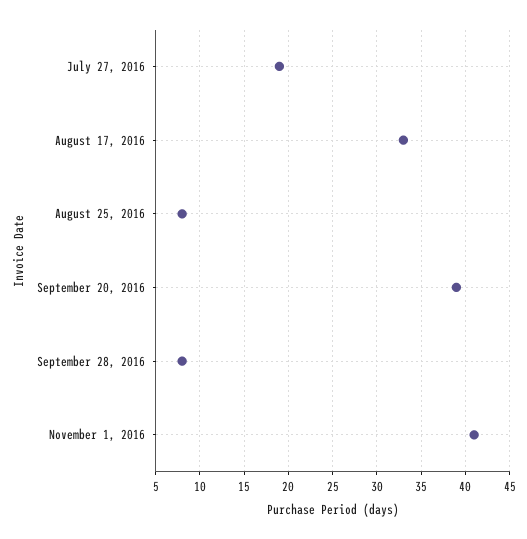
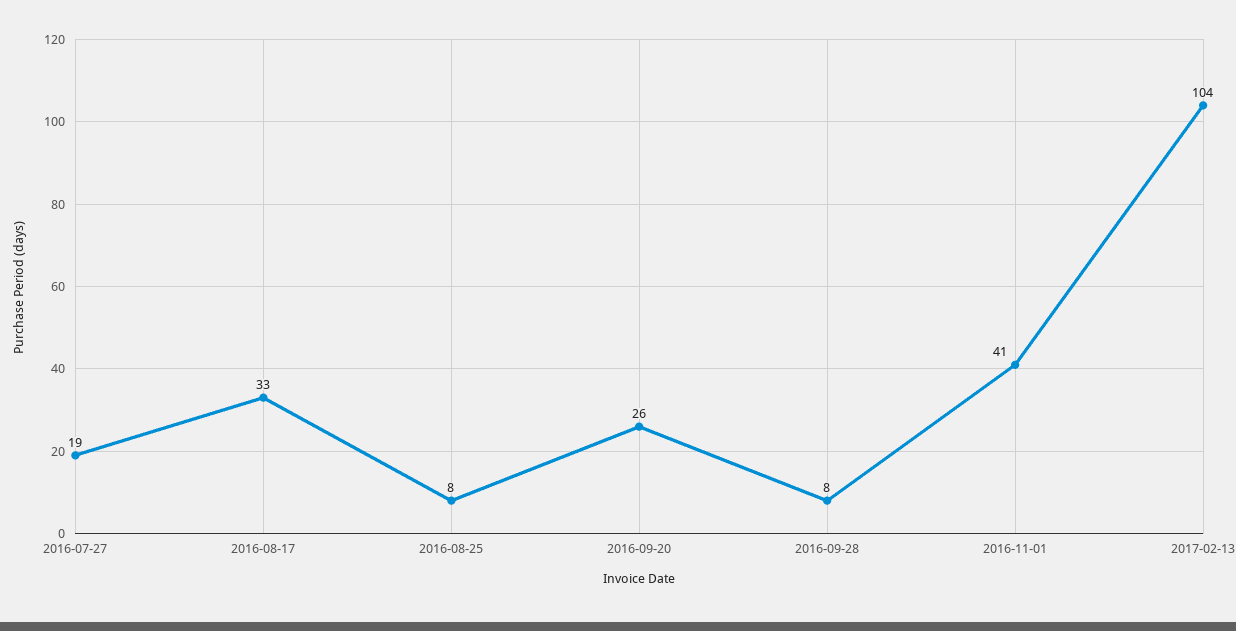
September 20, 2016: 39 -> 26
2017-02-13: none -> 104

